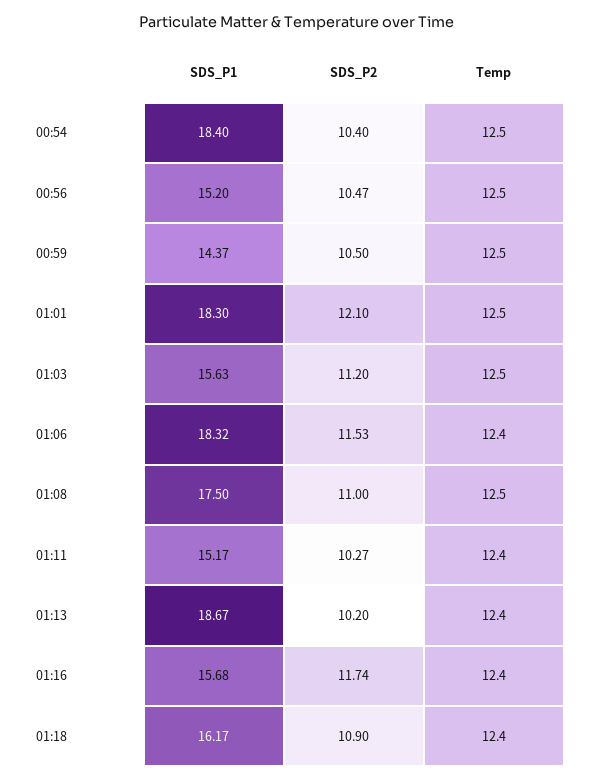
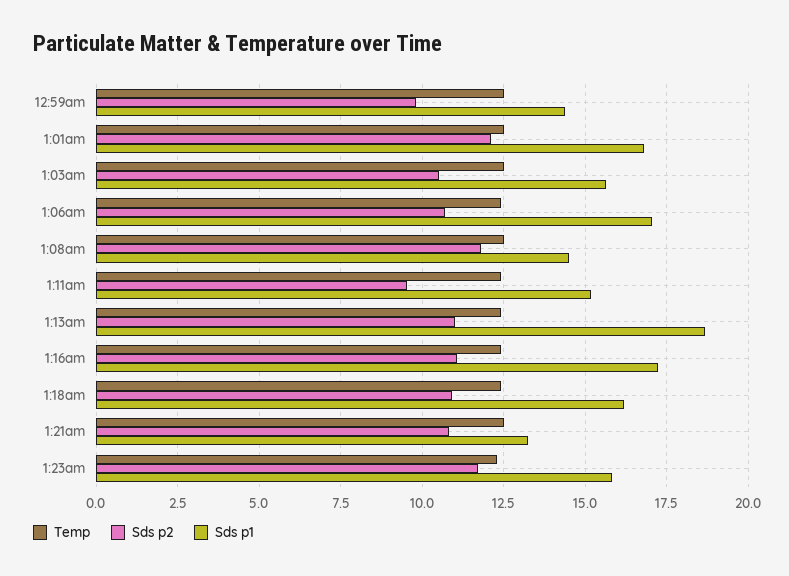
SDS_P1, 00:54: 18.4 -> none
SDS_P2, 00:54: 10.4 -> none
Temp, 00:54: 12.5 -> none
SDS_P1, 00:56: 15.2 -> none
SDS_P2, 00:56: 10.47 -> none
Temp, 00:56: 12.5 -> none
SDS_P2, 00:59: 10.5 -> 9.75
SDS_P1, 01:01: 18.3 -> 16.75
SDS_P2, 01:03: 11.2 -> 10.5
SDS_P1, 01:06: 18.32 -> 17
SDS_P2, 01:06: 11.53 -> 10.75
SDS_P1, 01:08: 17.5 -> 14.5
SDS_P2, 01:08: 11 -> 11.75
SDS_P2, 01:11: 10.27 -> 9.5
SDS_P2, 01:13: 10.2 -> 11
SDS_P1, 01:16: 15.68 -> 17.25
SDS_P2, 01:16: 11.74 -> 11
Temp, 1:21am: none -> 12.5
SDS_P2, 1:21am: none -> 10.75
SDS_P1, 1:21am: none -> 13.25
Temp, 1:23am: none -> 12.25
SDS_P2, 1:23am: none -> 11.75
SDS_P1, 1:23am: none -> 15.75

